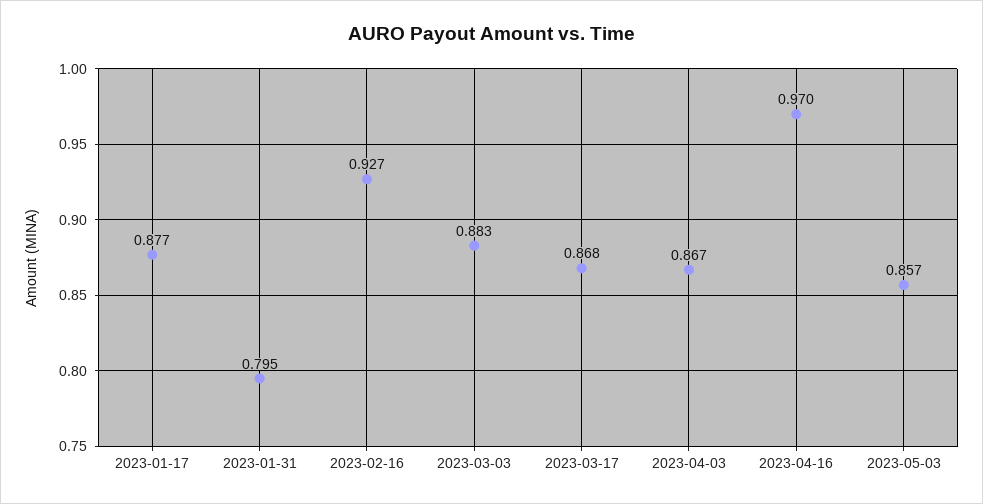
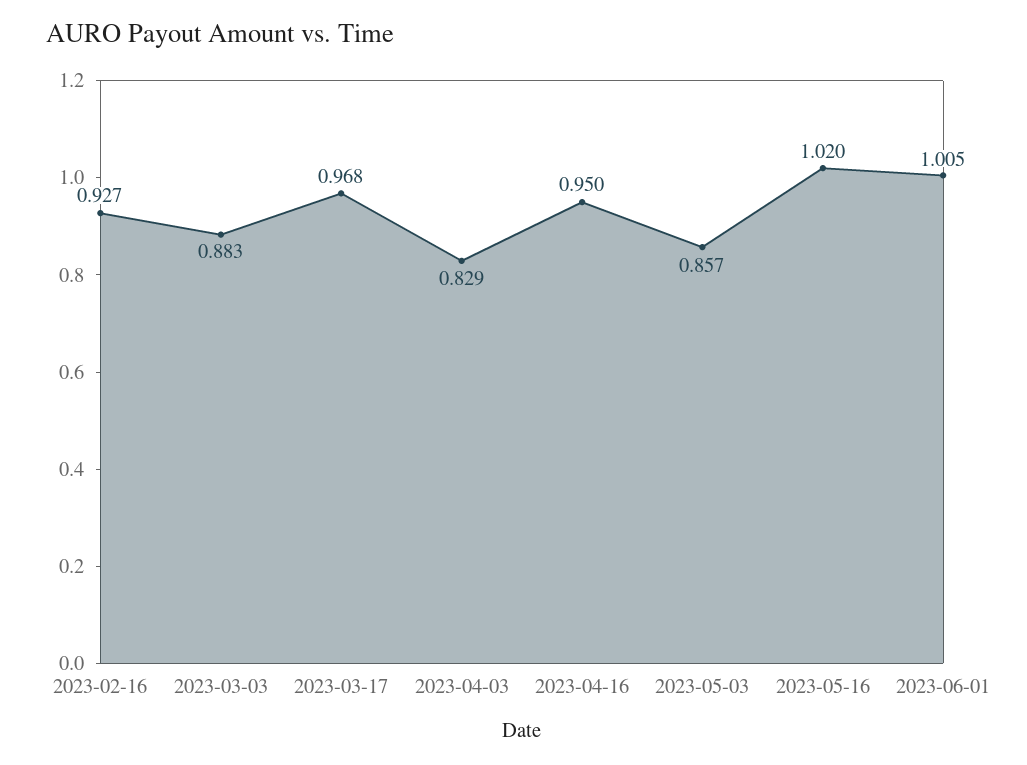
2023-01-17: 0.877 -> none
2023-01-31: 0.795 -> none
2023-03-17: 0.868 -> 0.968
2023-04-03: 0.867 -> 0.829
2023-04-16: 0.97 -> 0.95
2023-05-16: none -> 1.02
2023-06-01: none -> 1.005

